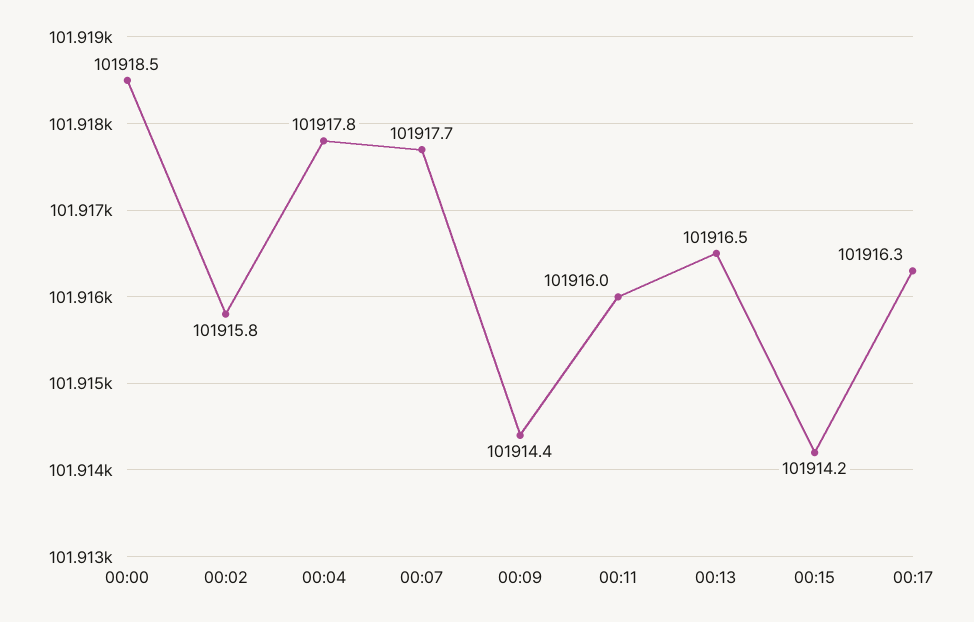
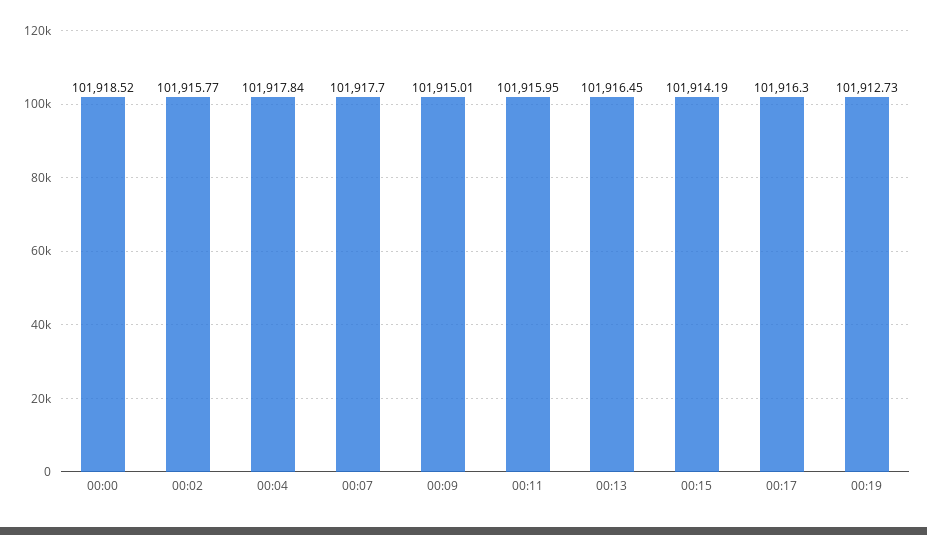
00:09: 101914.4 -> 101915.01
00:19: none -> 101912.73

